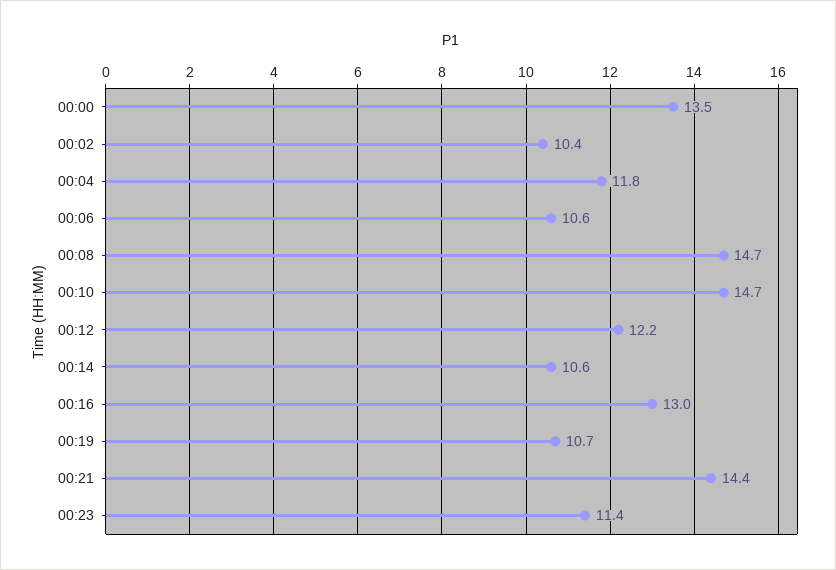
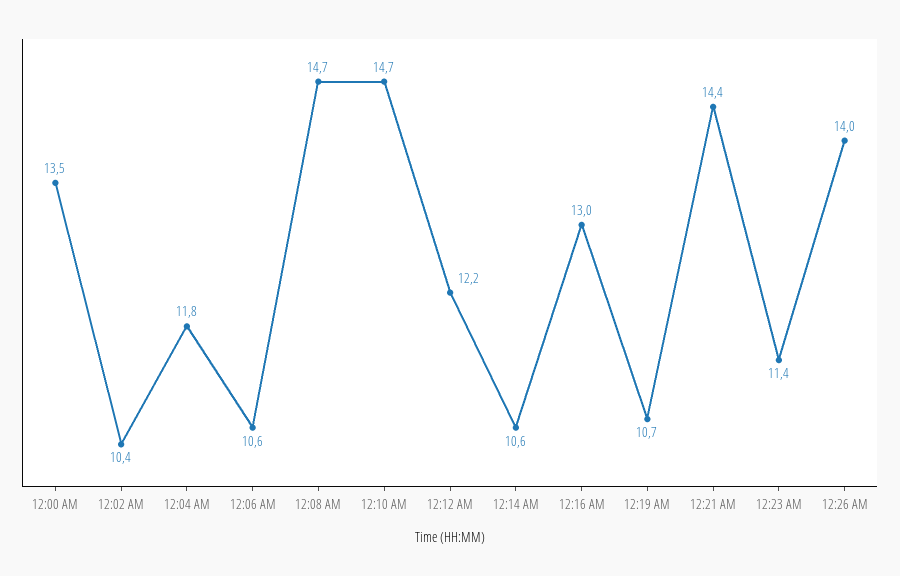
12:26 AM: none -> 14

